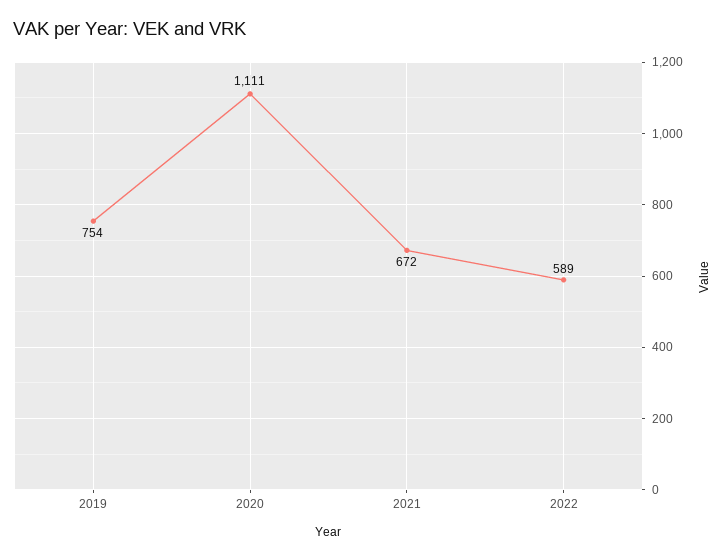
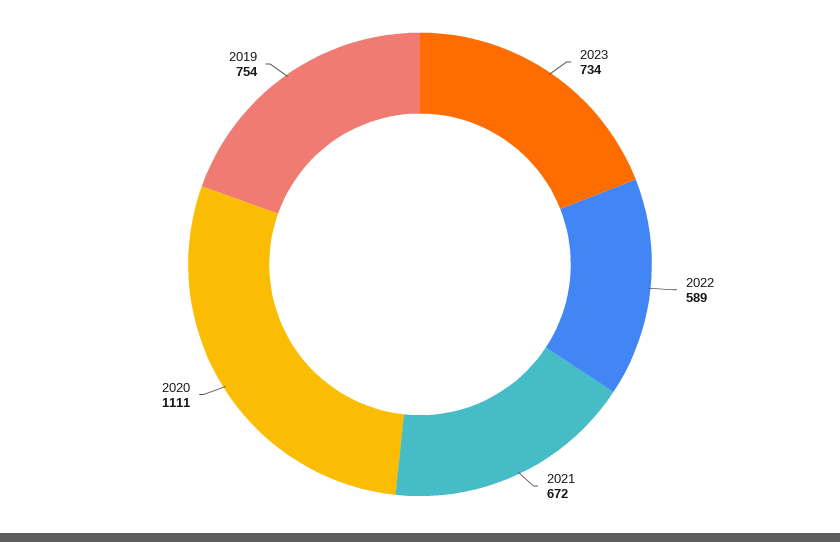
2023: none -> 734

